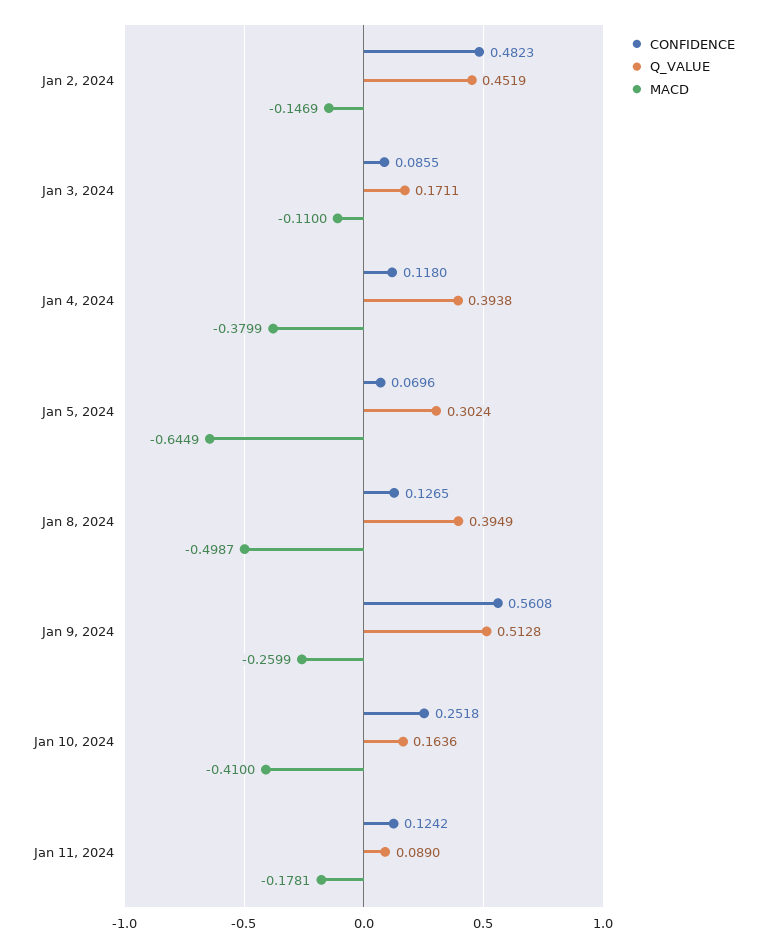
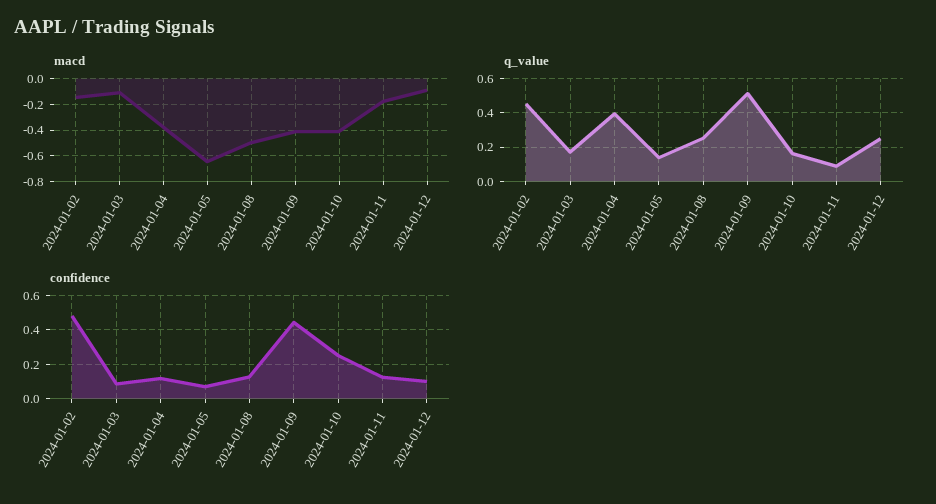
Q_VALUE, Jan 5, 2024: 0.3024 -> 0.15
Q_VALUE, Jan 8, 2024: 0.3949 -> 0.25
CONFIDENCE, Jan 9, 2024: 0.5608 -> 0.45
MACD, Jan 9, 2024: -0.2599 -> -0.4
MACD, 2024-01-12: none -> -0.1
Q_VALUE, 2024-01-12: none -> 0.25
CONFIDENCE, 2024-01-12: none -> 0.1

